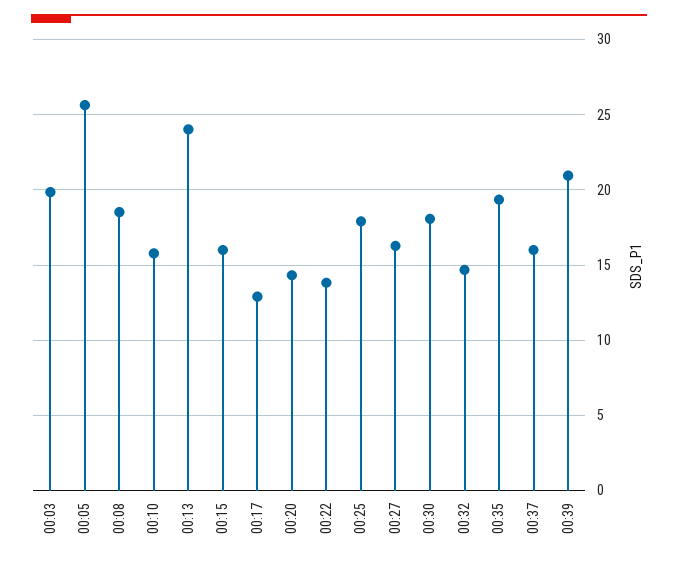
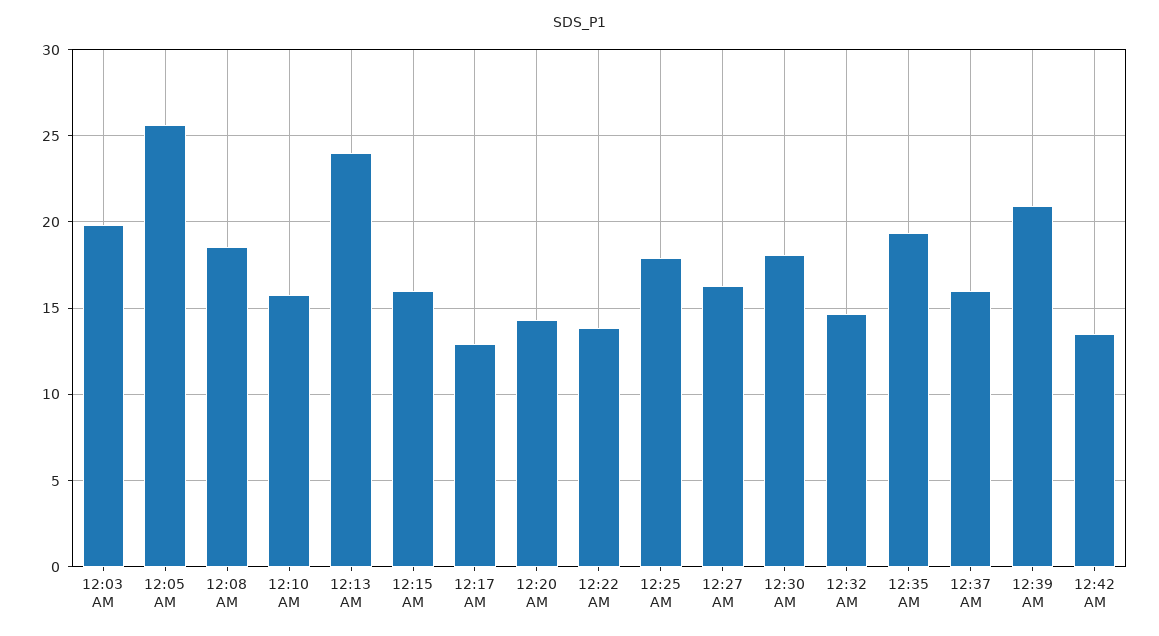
12:42 AM: none -> 13.5

